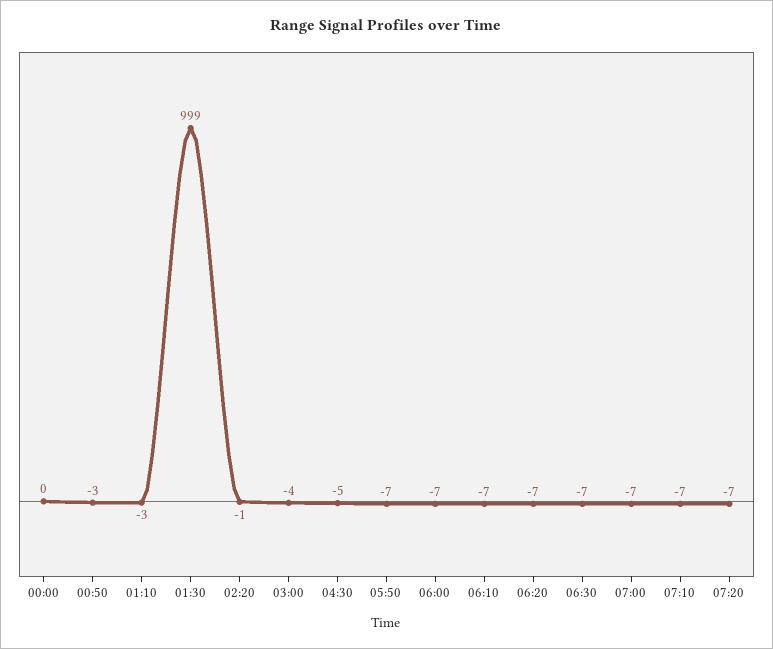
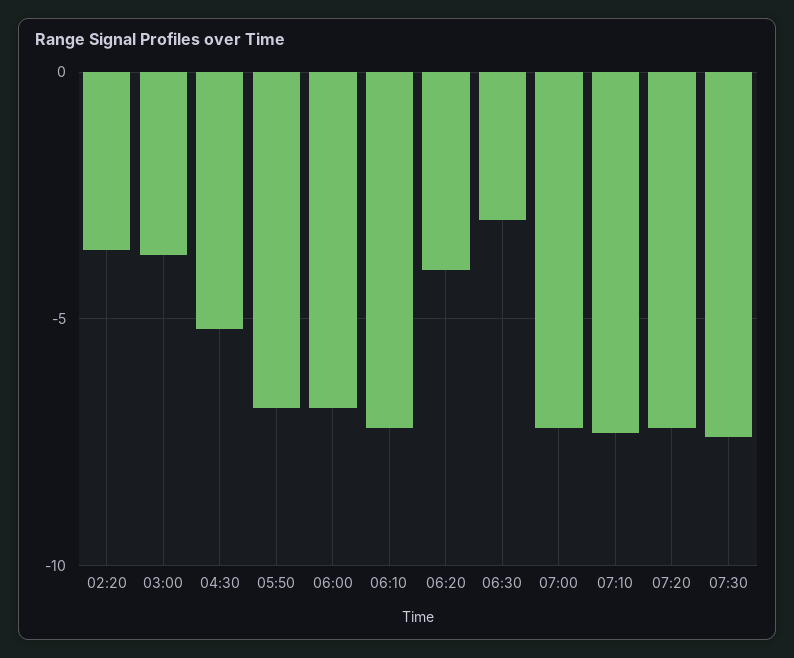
00:00: 0 -> none
00:50: -3 -> none
01:10: -3 -> none
01:30: 999 -> none
02:20: -1 -> -3.5
06:20: -7 -> -4
06:30: -7 -> -3
07:30: none -> -7.5

